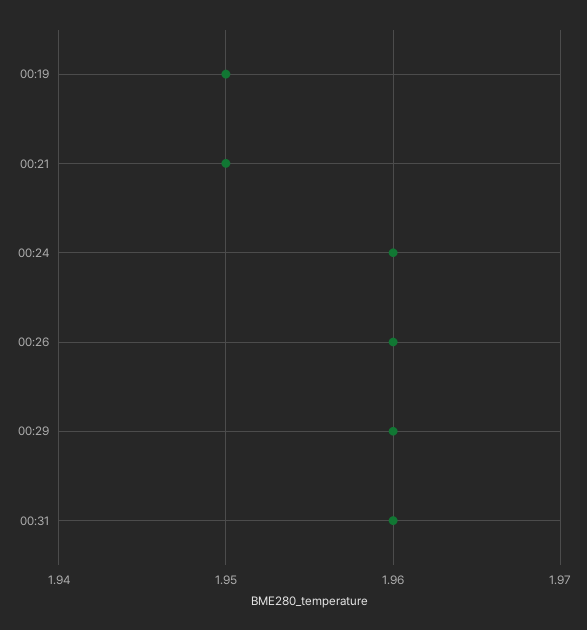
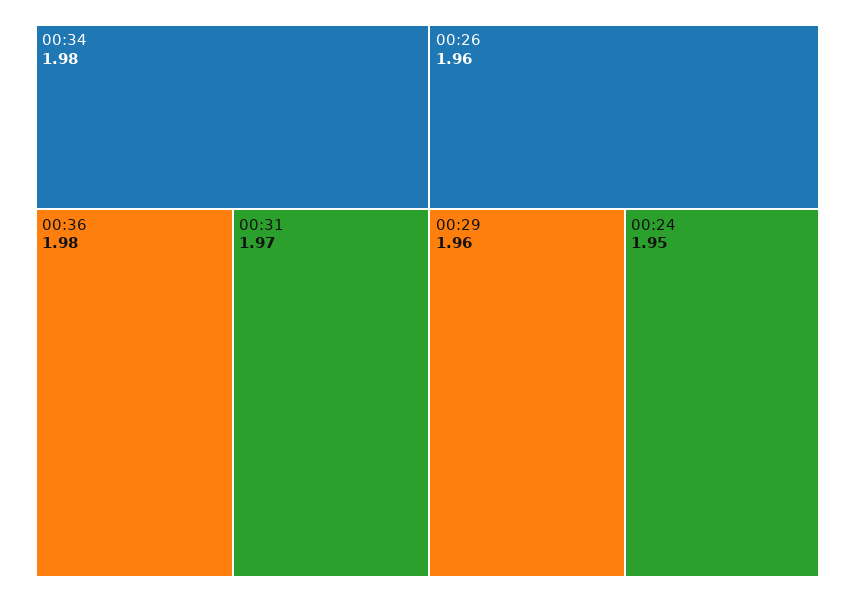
00:19: 1.95 -> none
00:21: 1.95 -> none
00:24: 1.96 -> 1.95
00:31: 1.96 -> 1.97
00:34: none -> 1.98
00:36: none -> 1.98

